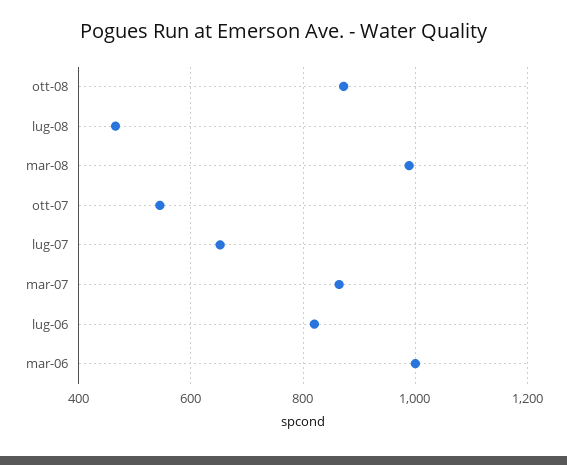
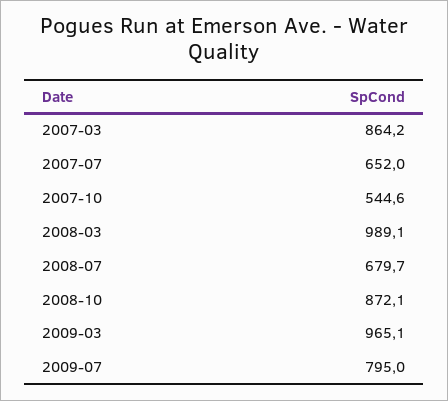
lug-08: 460 -> 679.7
lug-06: 820 -> none
mar-06: 1000 -> none
2009-03: none -> 965.1
2009-07: none -> 795

